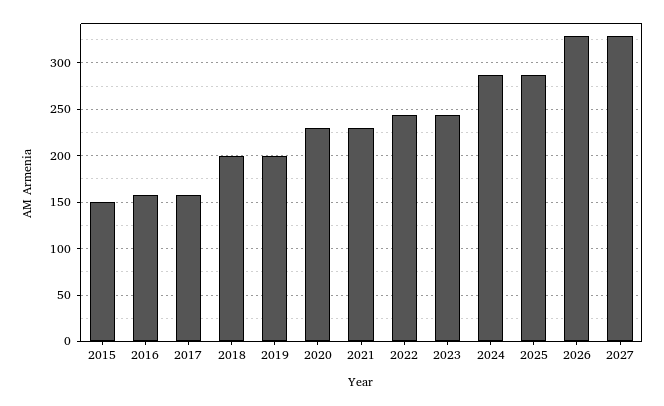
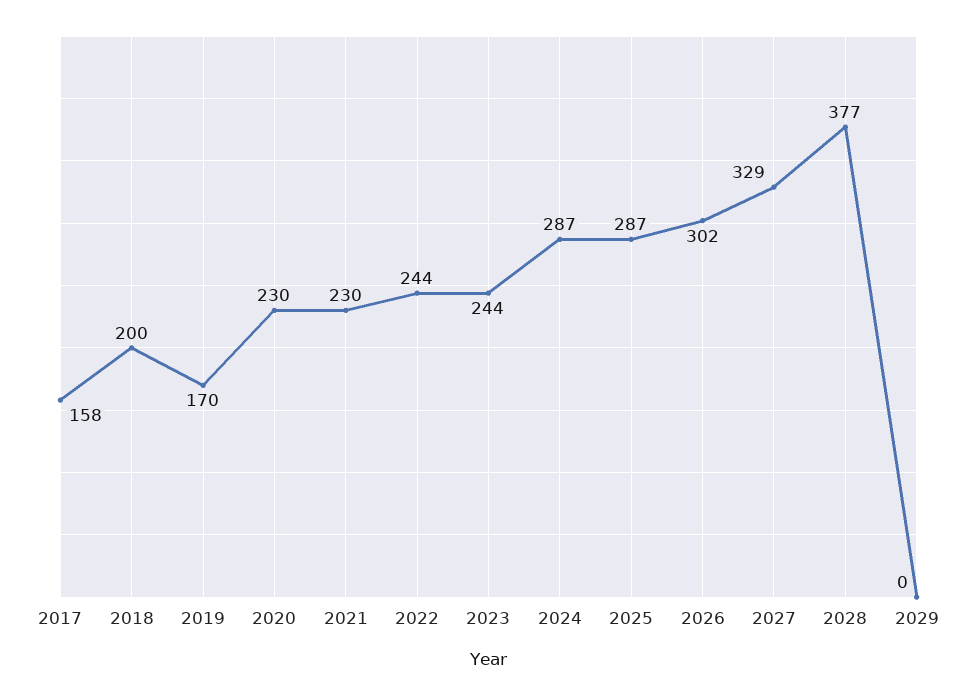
2015: 150 -> none
2016: 160 -> none
2019: 200 -> 170
2026: 330 -> 302
2028: none -> 377
2029: none -> 0

